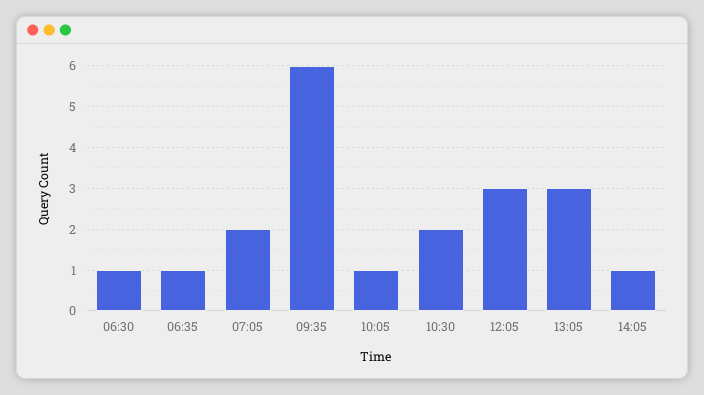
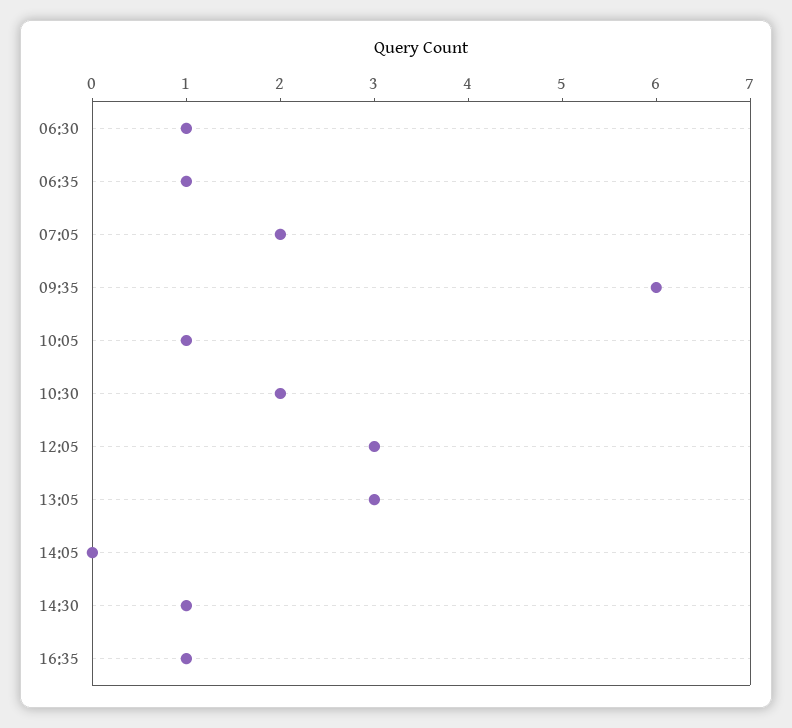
14:05: 1 -> 0
14:30: none -> 1
16:35: none -> 1

